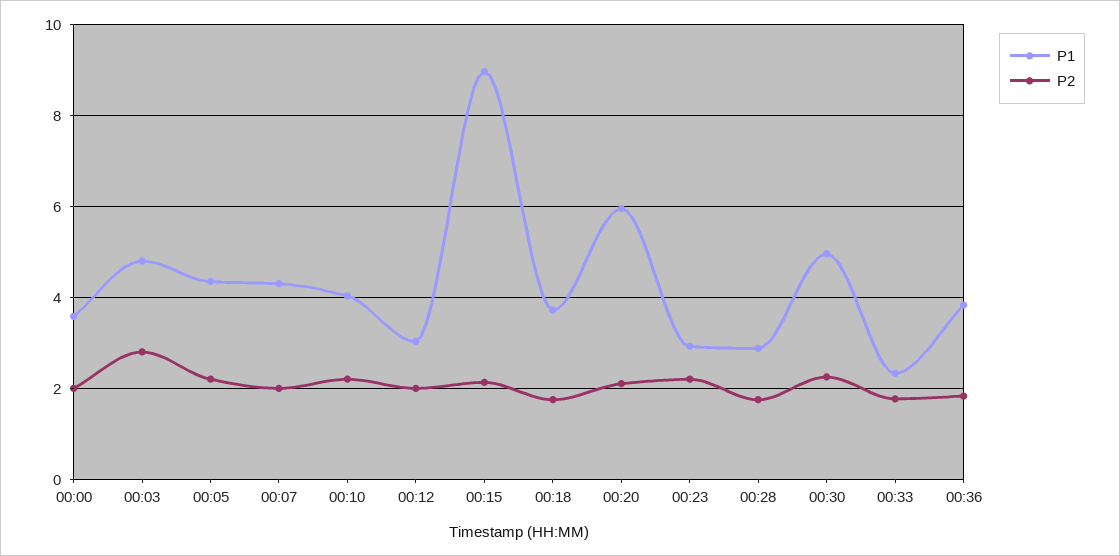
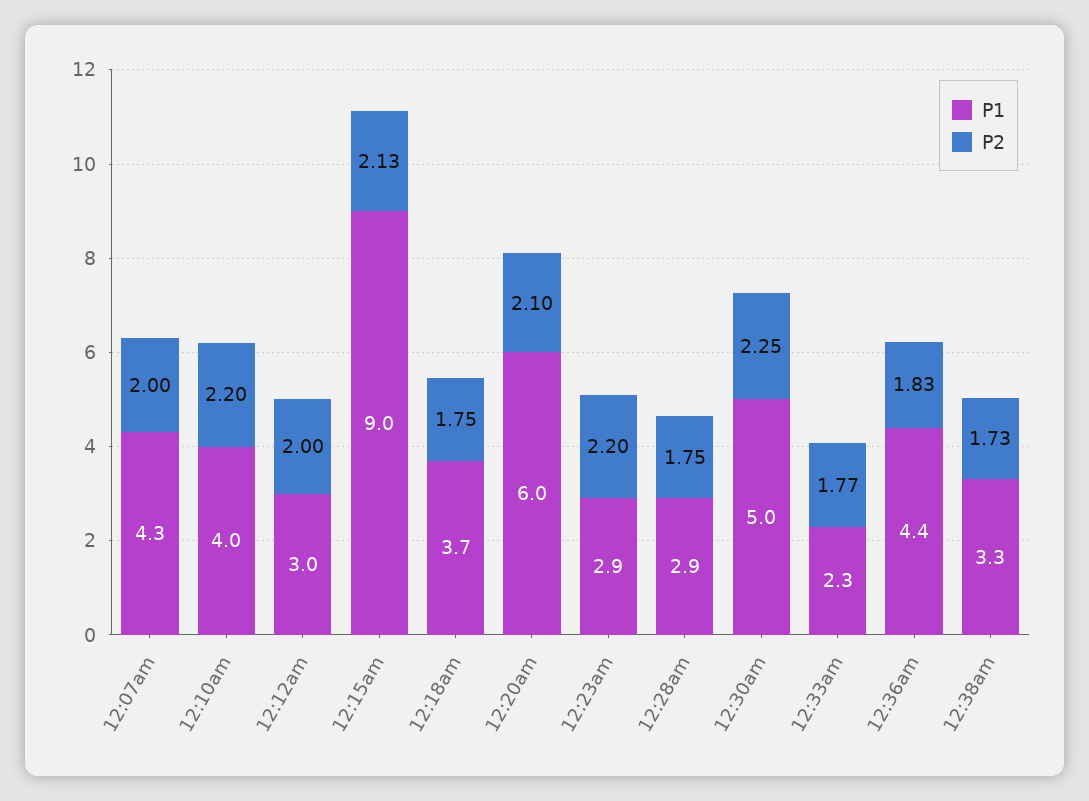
P1, 00:00: 3.6 -> none
P2, 00:00: 2 -> none
P1, 00:03: 4.8 -> none
P2, 00:03: 2.8 -> none
P1, 00:05: 4.4 -> none
P2, 00:05: 2.2 -> none
P1, 00:36: 3.8 -> 4.4
P1, 12:38am: none -> 3.3
P2, 12:38am: none -> 1.73

